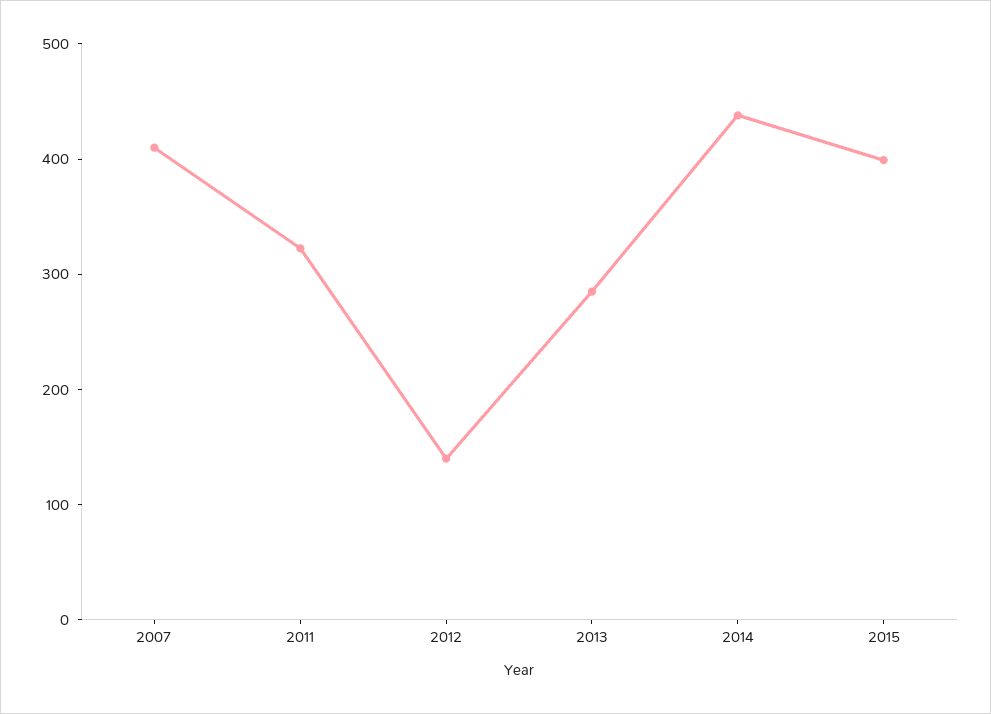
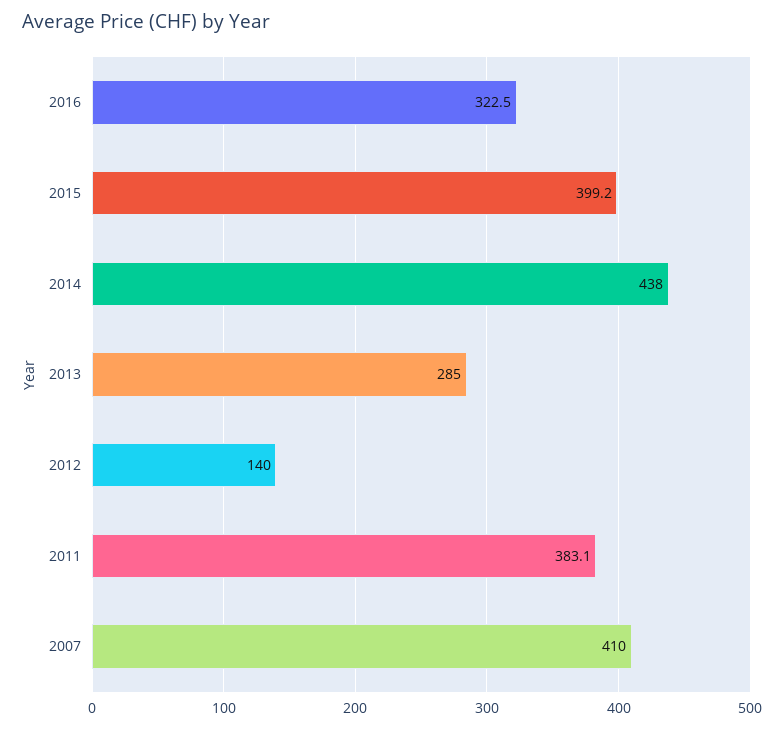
2011: 320 -> 383.1
2016: none -> 322.5

